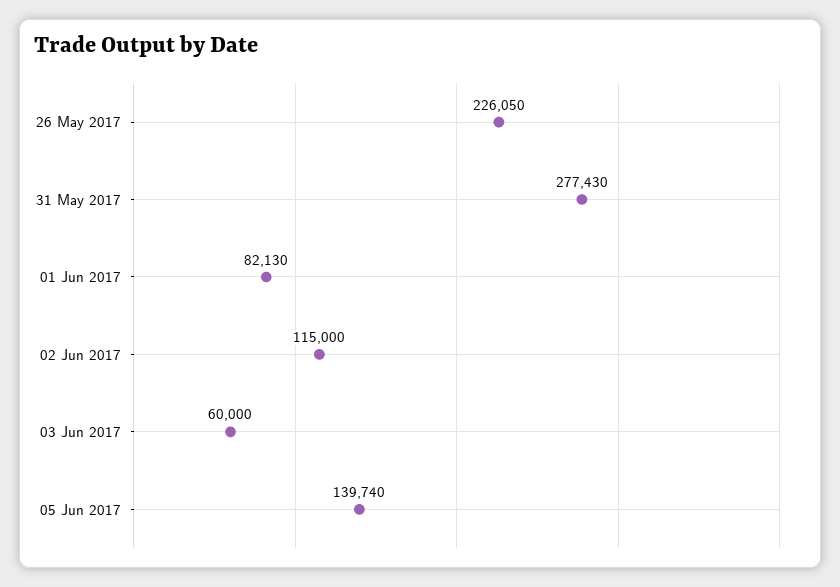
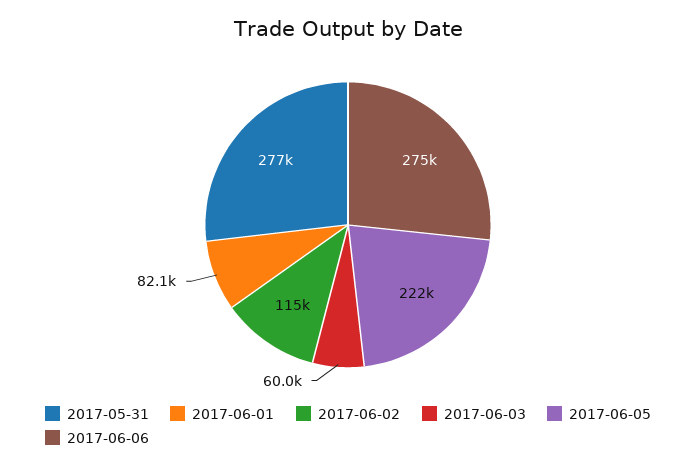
26 May 2017: 226050 -> none
05 Jun 2017: 139740 -> 222000
2017-06-06: none -> 275000

